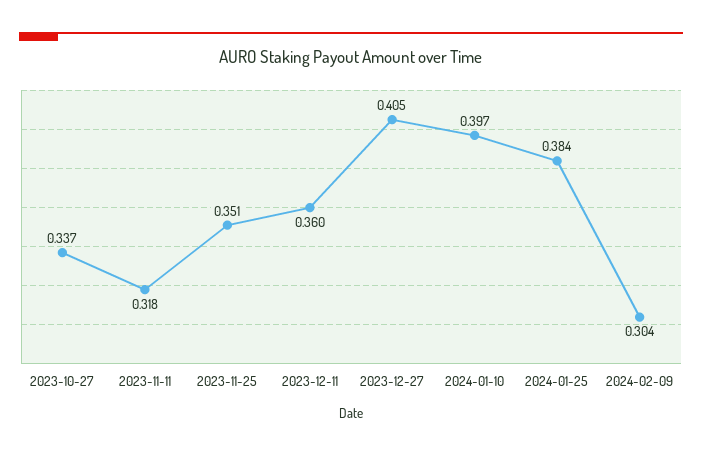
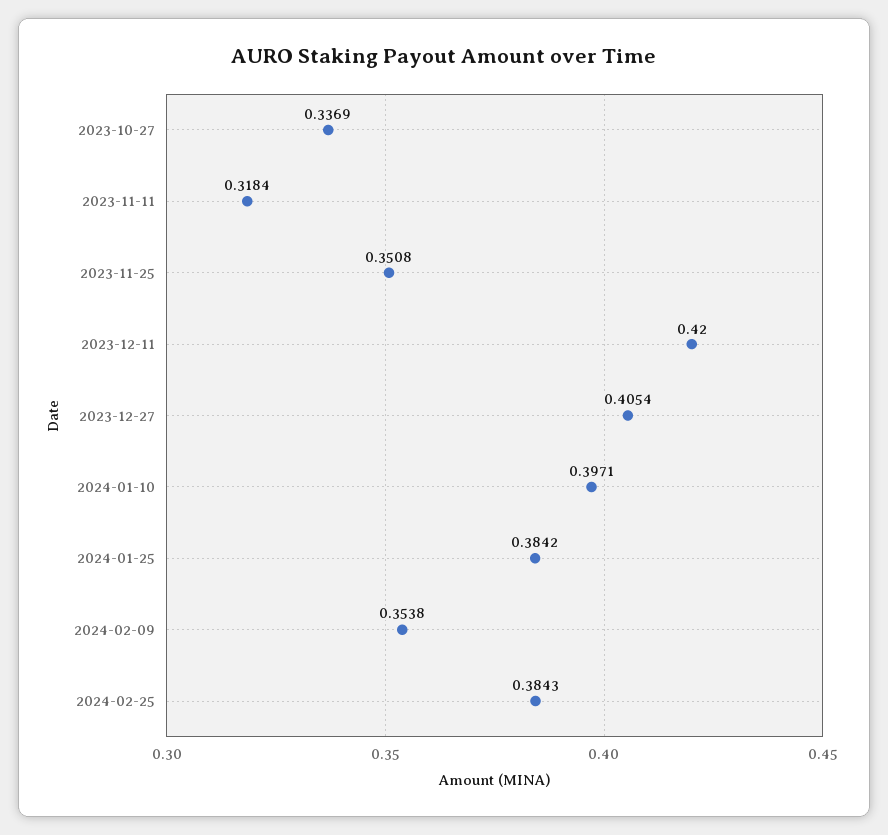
2023-12-11: 0.36 -> 0.42
2024-02-09: 0.304 -> 0.3538
2024-02-25: none -> 0.3843

